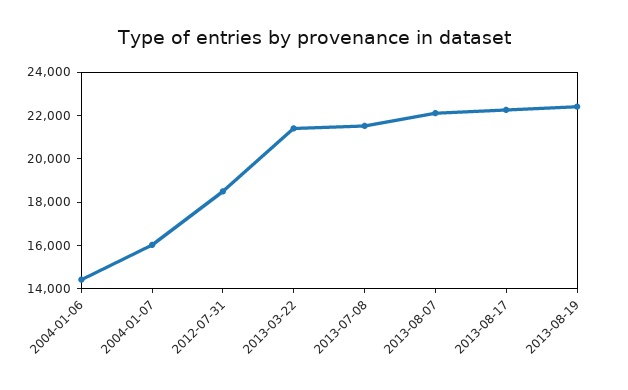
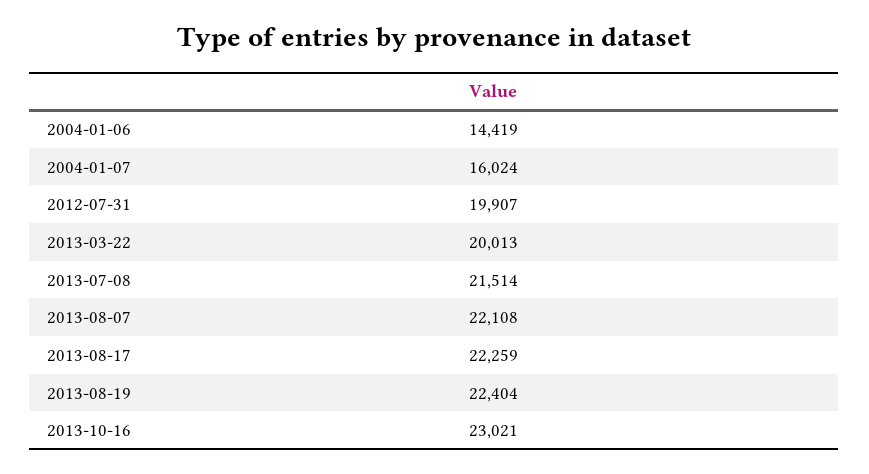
2012-07-31: 18500 -> 19907
2013-03-22: 21500 -> 20013
2013-10-16: none -> 23021

